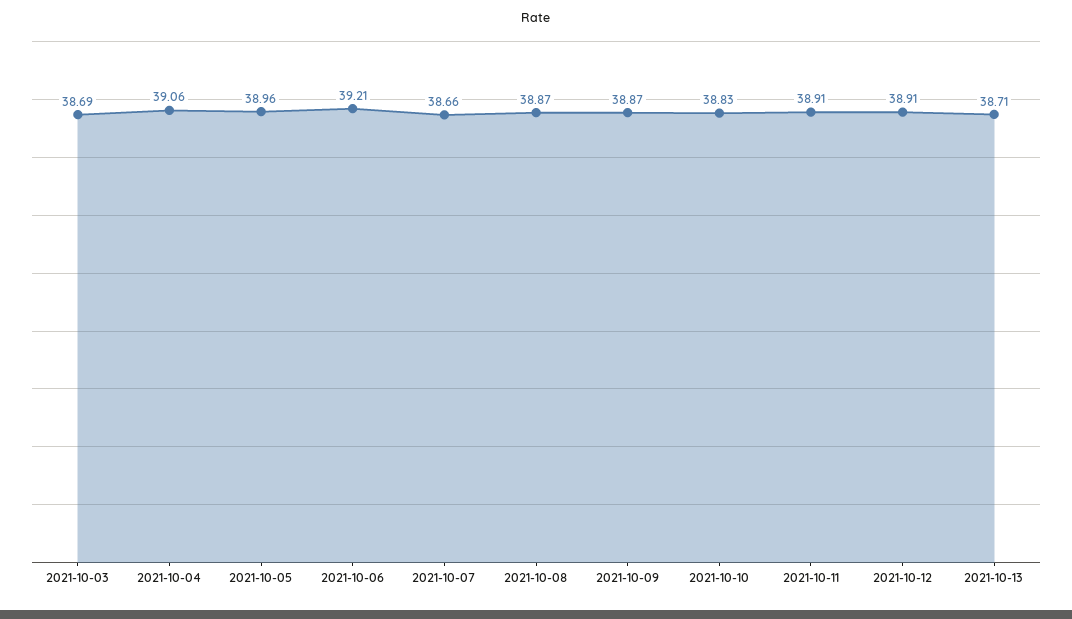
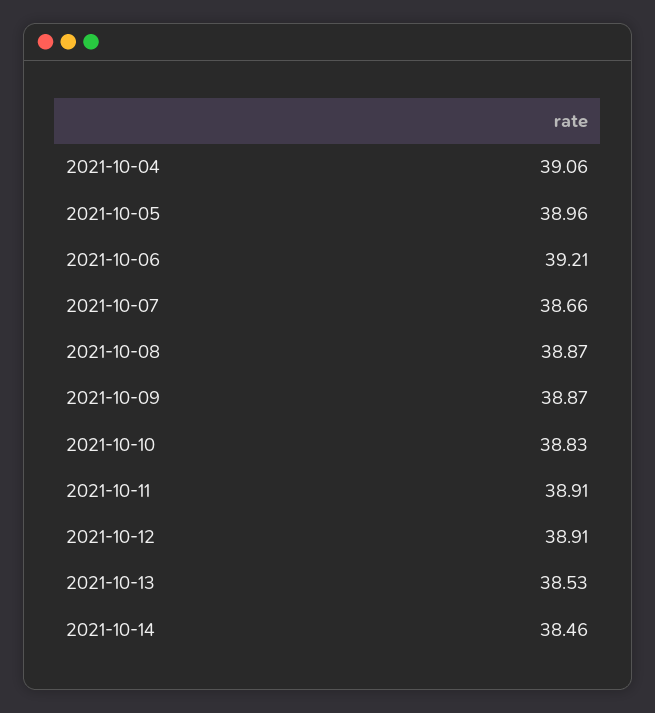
2021-10-03: 38.69 -> none
2021-10-13: 38.71 -> 38.53
2021-10-14: none -> 38.46

